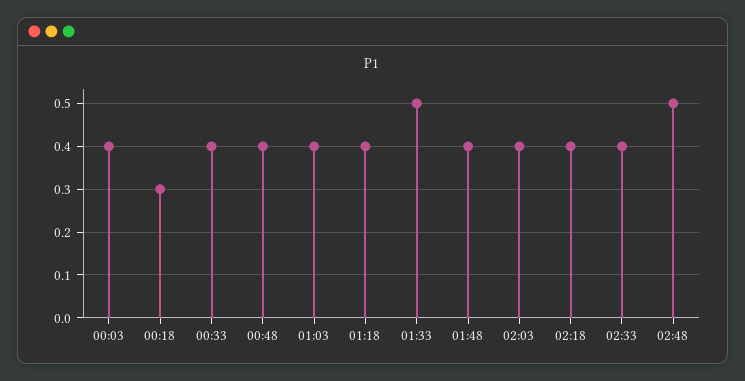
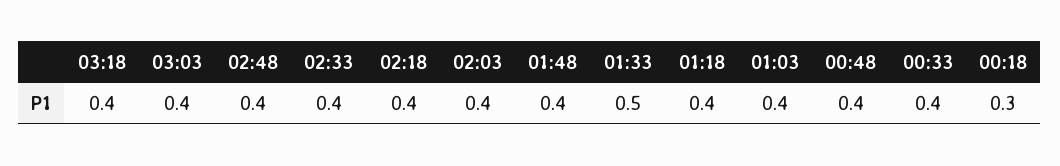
00:03: 0.4 -> none
02:48: 0.5 -> 0.4
03:18: none -> 0.4
03:03: none -> 0.4

